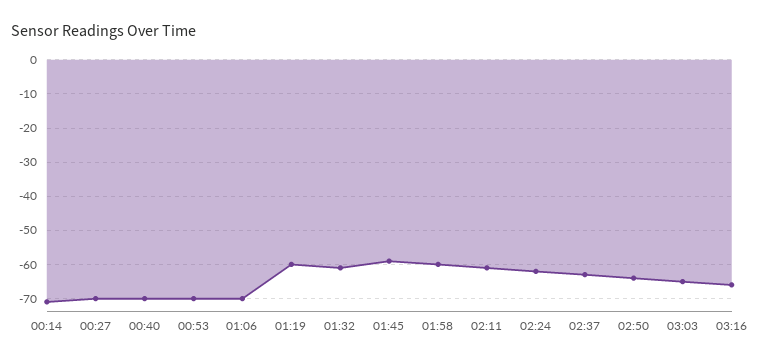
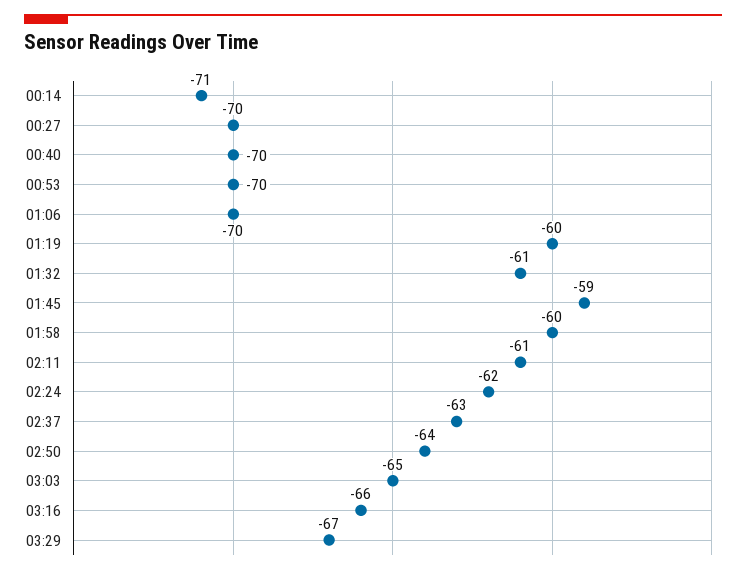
03:29: none -> -67

